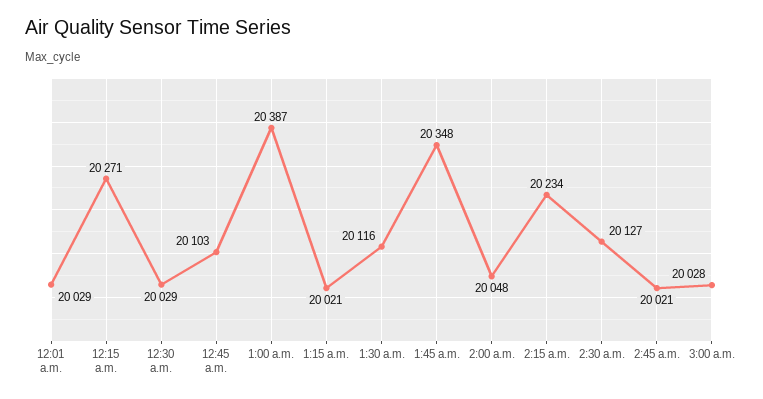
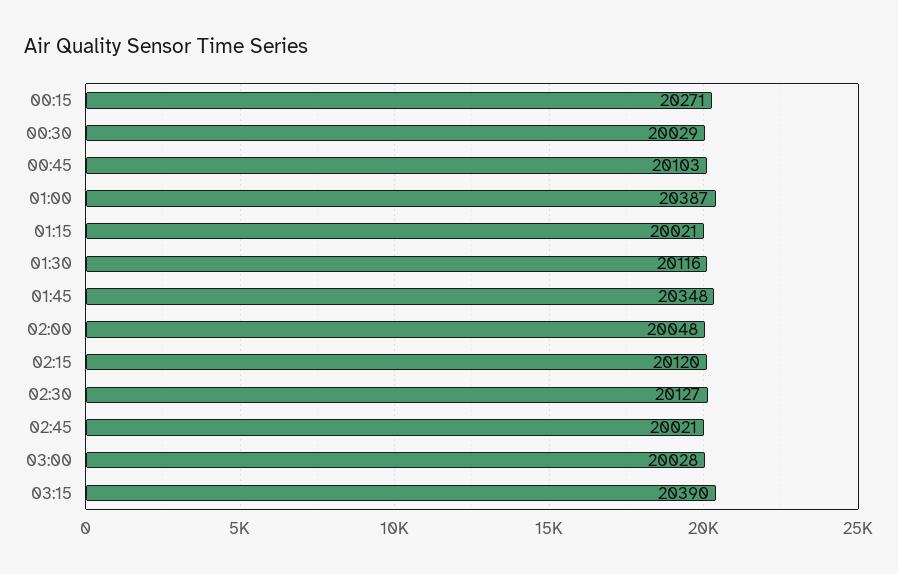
12:01 a.m.: 20029 -> none
2:15 a.m.: 20234 -> 20120
03:15: none -> 20390

